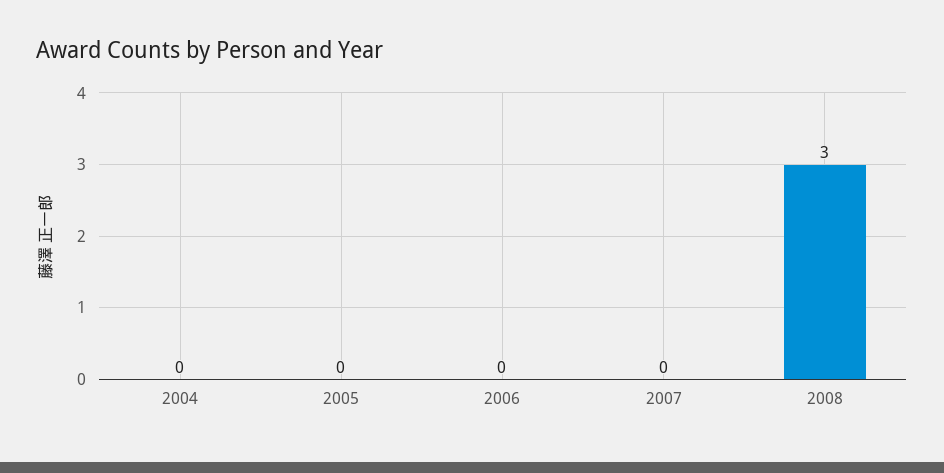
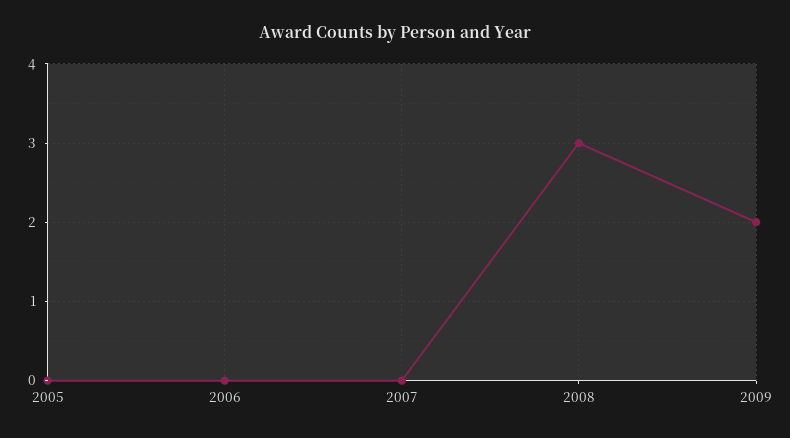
2004: 0 -> none
2009: none -> 2

